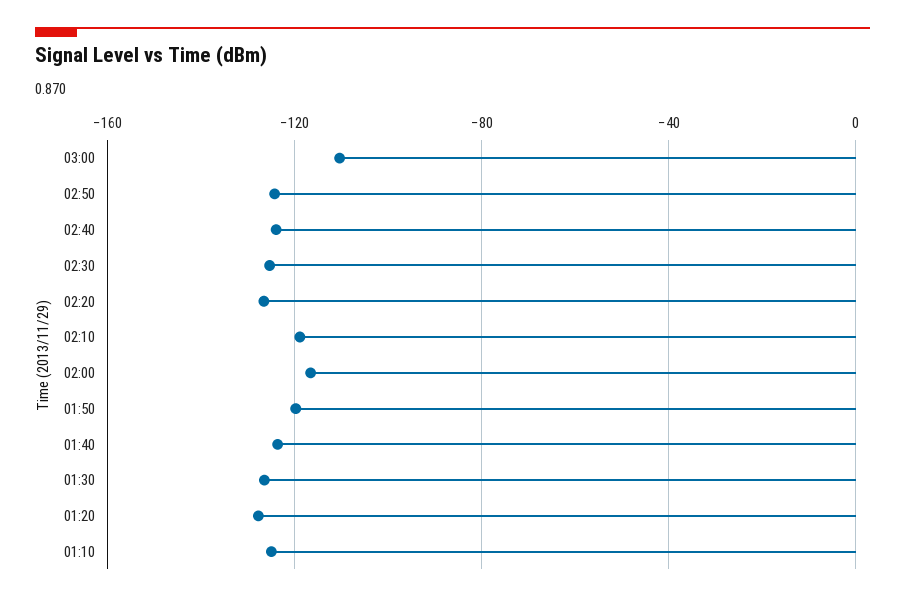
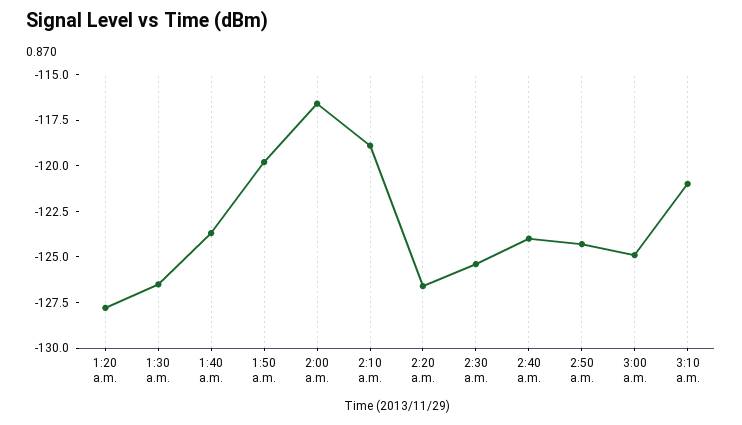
03:00: -110 -> -125
01:10: -125 -> none
3:10 a.m.: none -> -121

